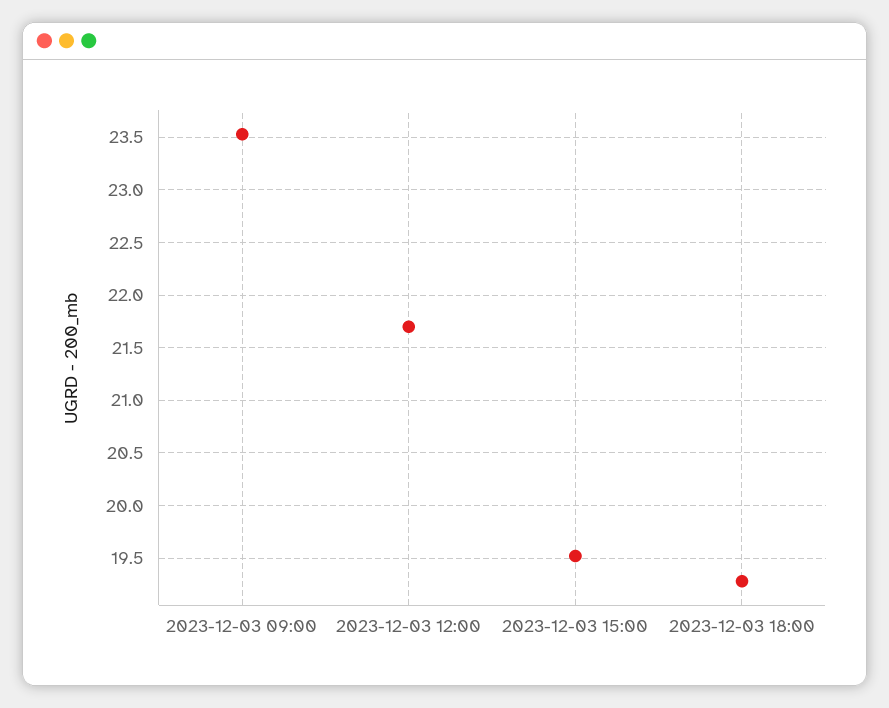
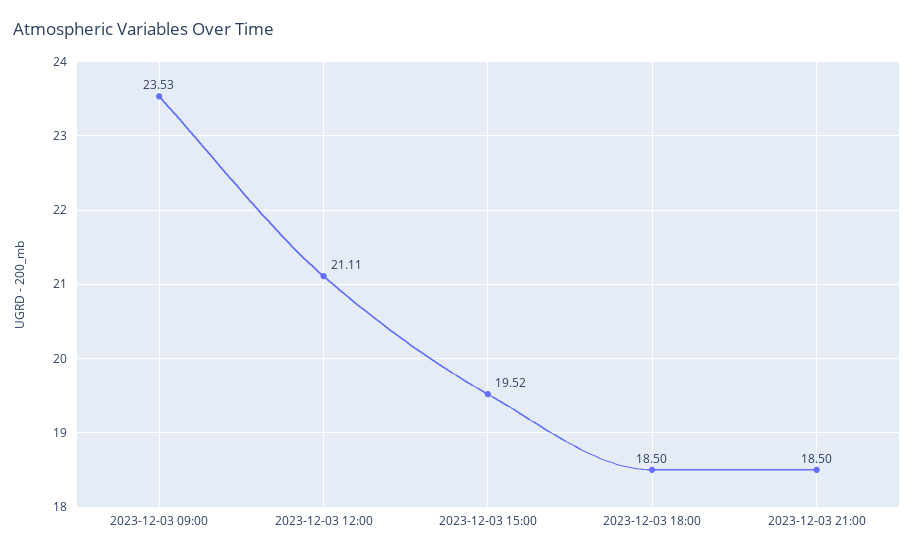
2023-12-03 12:00: 21.7 -> 21.11
2023-12-03 18:00: 19.3 -> 18.5
2023-12-03 21:00: none -> 18.5

